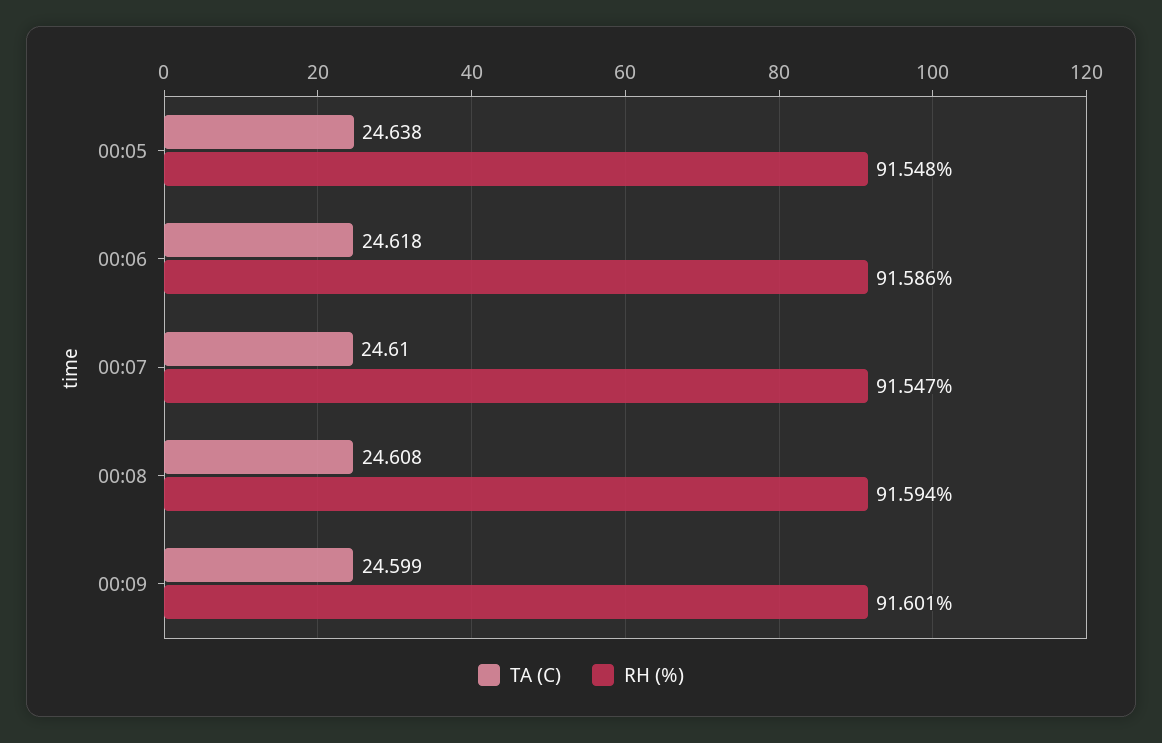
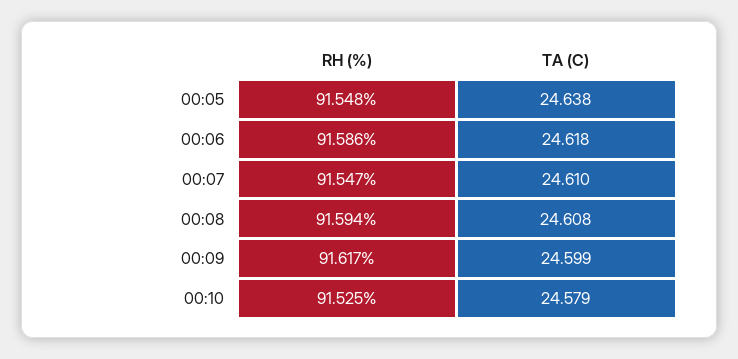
RH (%), 00:09: 91.601 -> 91.617
RH (%), 00:10: none -> 91.525
TA (C), 00:10: none -> 24.579

